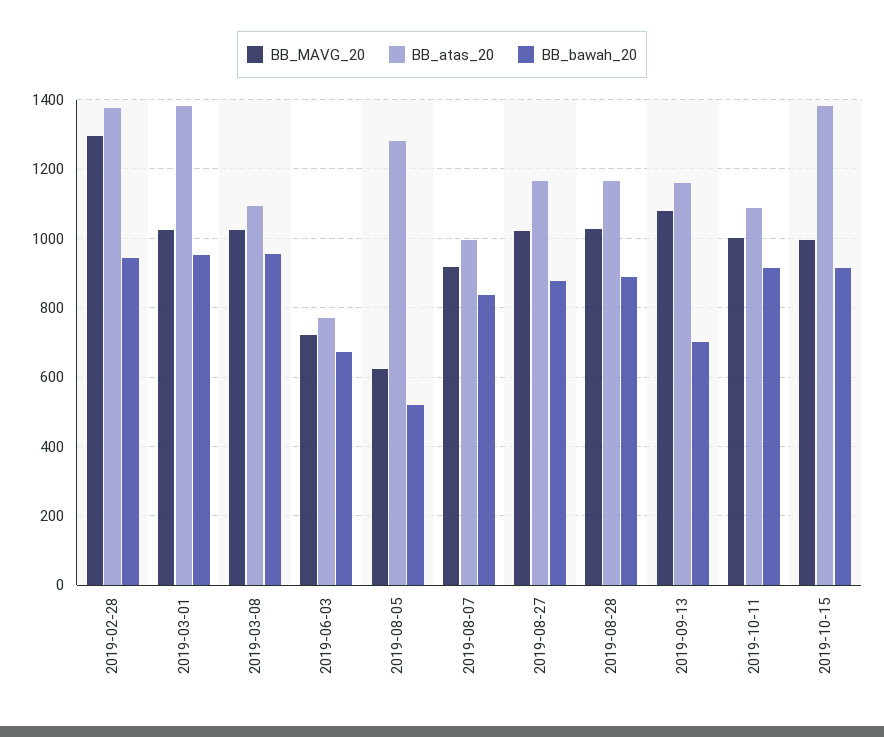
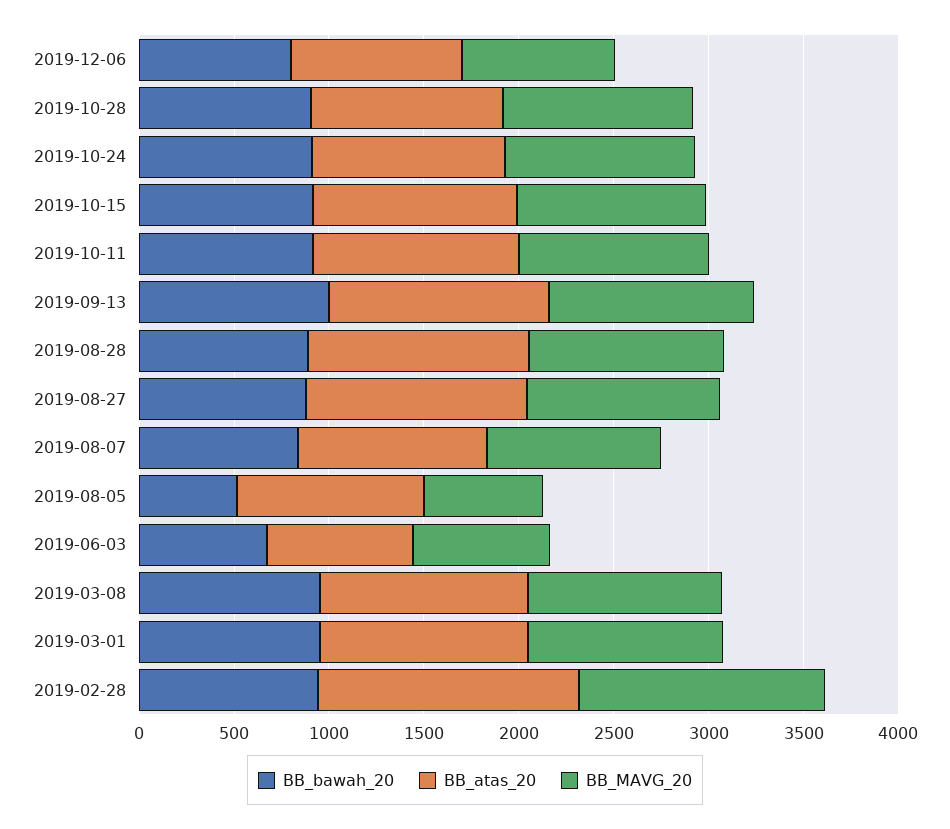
BB_atas_20, 2019-03-01: 1380 -> 1100
BB_atas_20, 2019-08-05: 1280 -> 1000
BB_bawah_20, 2019-09-13: 700 -> 1000
BB_atas_20, 2019-10-15: 1380 -> 1100
BB_bawah_20, 2019-12-06: none -> 800
BB_atas_20, 2019-12-06: none -> 900
BB_MAVG_20, 2019-12-06: none -> 800
BB_bawah_20, 2019-10-28: none -> 900
BB_atas_20, 2019-10-28: none -> 1000
BB_MAVG_20, 2019-10-28: none -> 1000
BB_bawah_20, 2019-10-24: none -> 900
BB_atas_20, 2019-10-24: none -> 1000
BB_MAVG_20, 2019-10-24: none -> 1000

